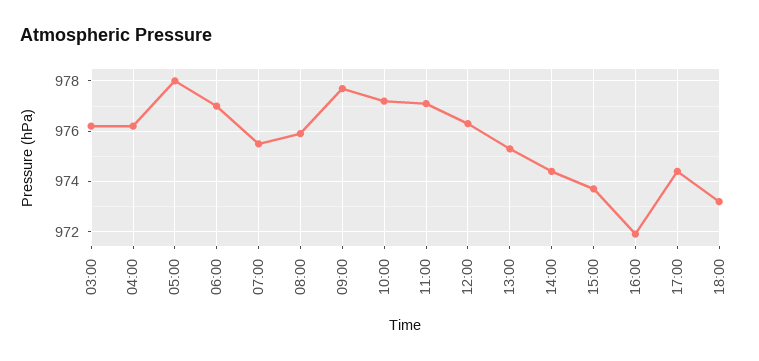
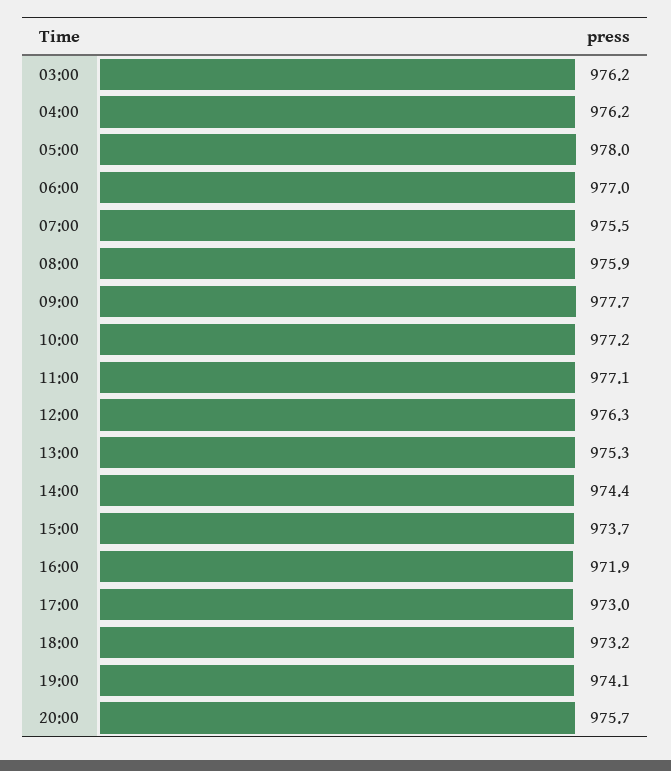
17:00: 974.5 -> 973
19:00: none -> 974.1
20:00: none -> 975.7

